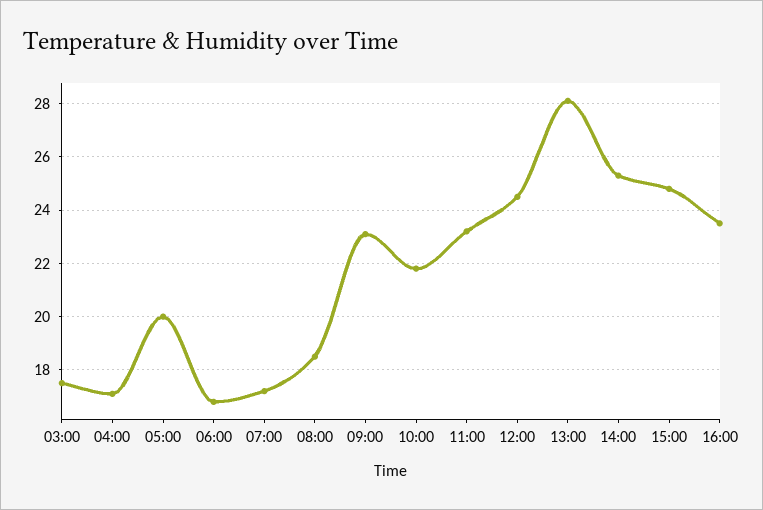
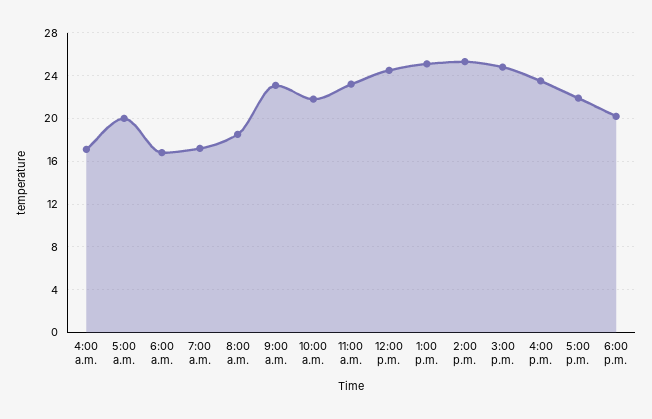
03:00: 17.5 -> none
13:00: 28 -> 25
5:00 p.m.: none -> 22
6:00 p.m.: none -> 20

